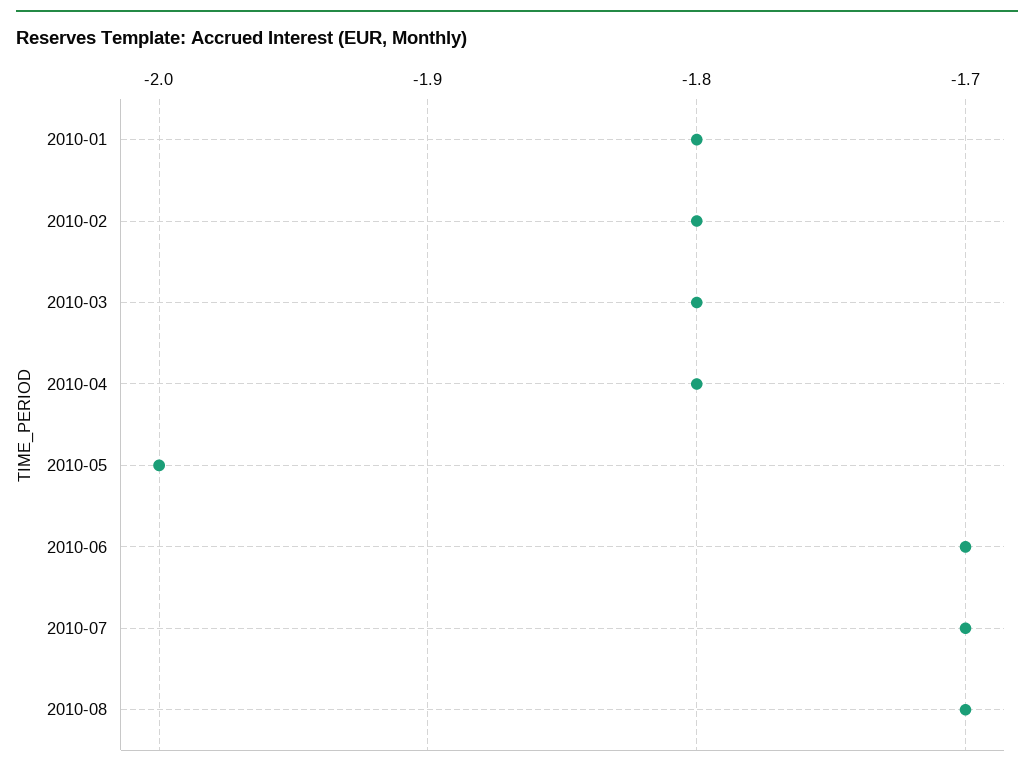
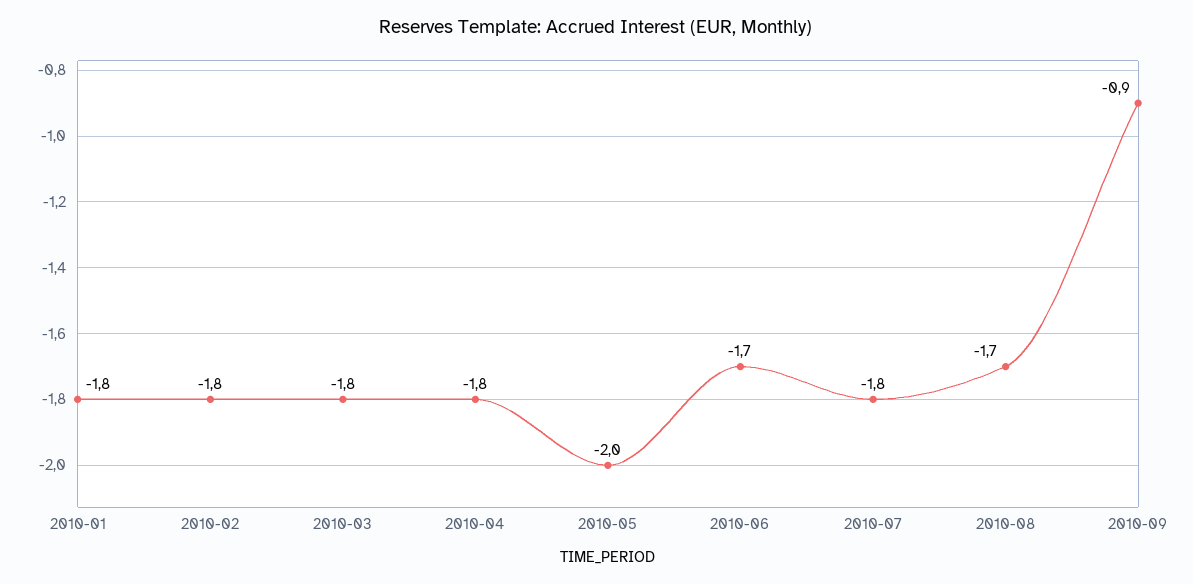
2010-07: -1.7 -> -1.8
2010-09: none -> -0.9

